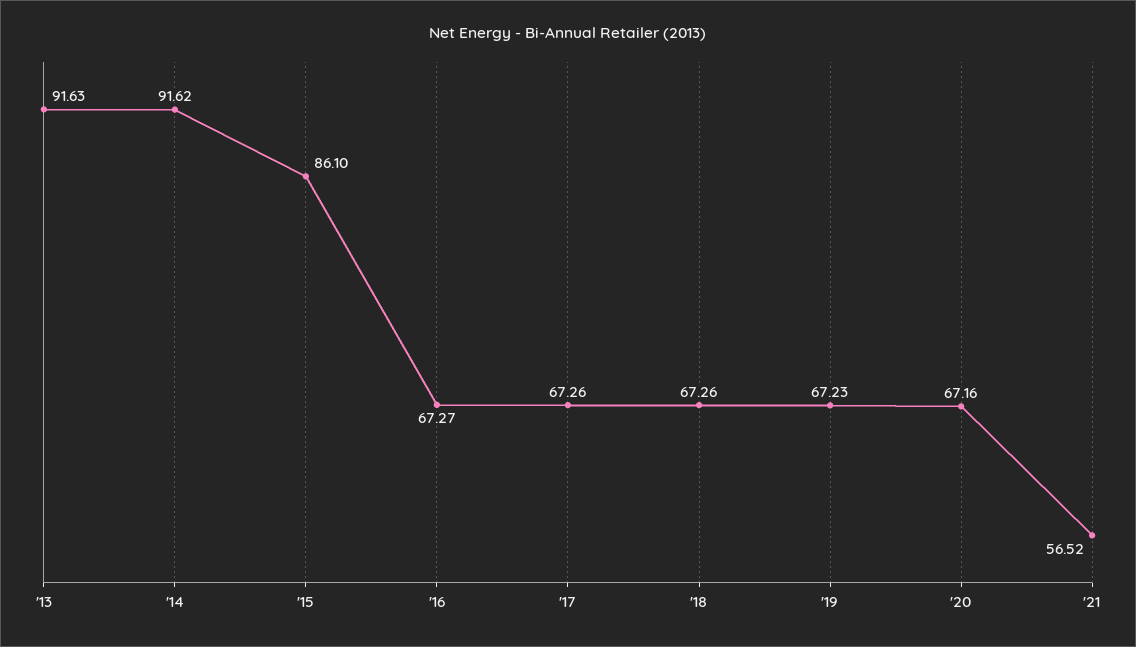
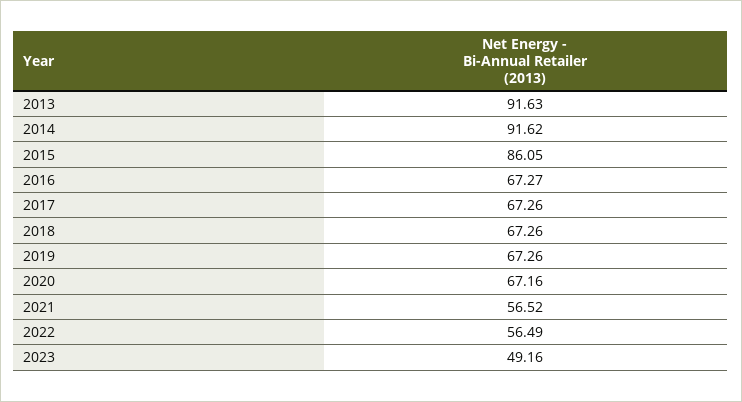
'15: 86.1 -> 86.05
'19: 67.23 -> 67.26
2022: none -> 56.49
2023: none -> 49.16

